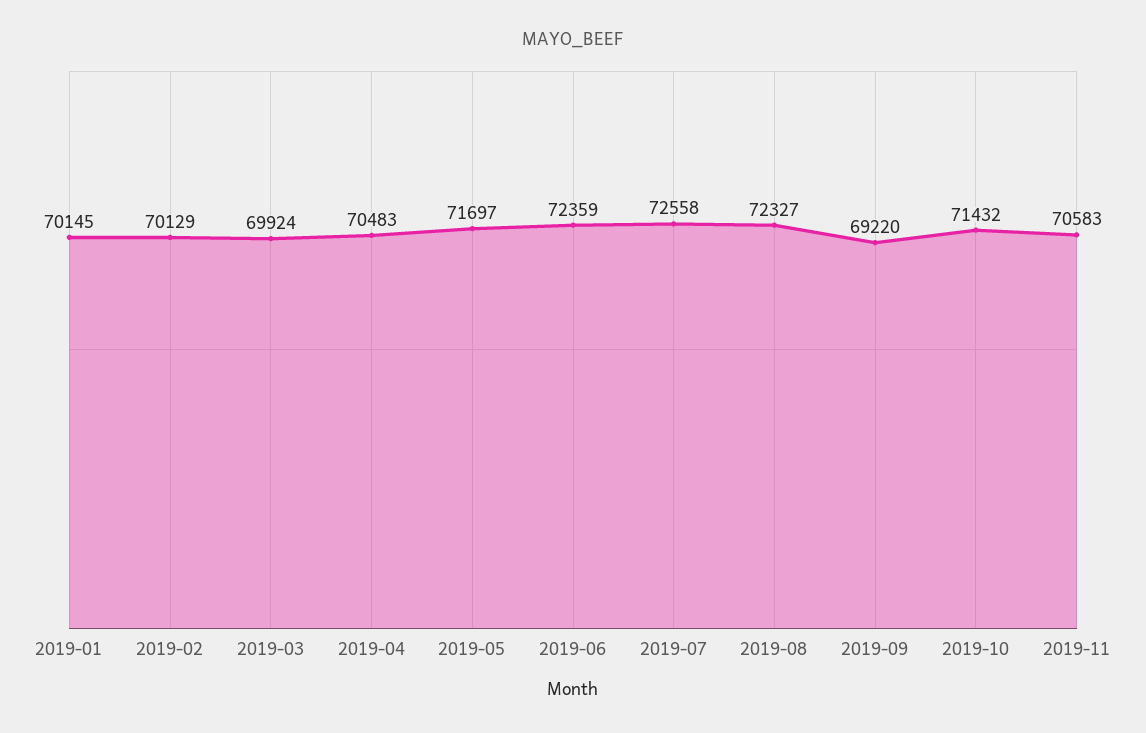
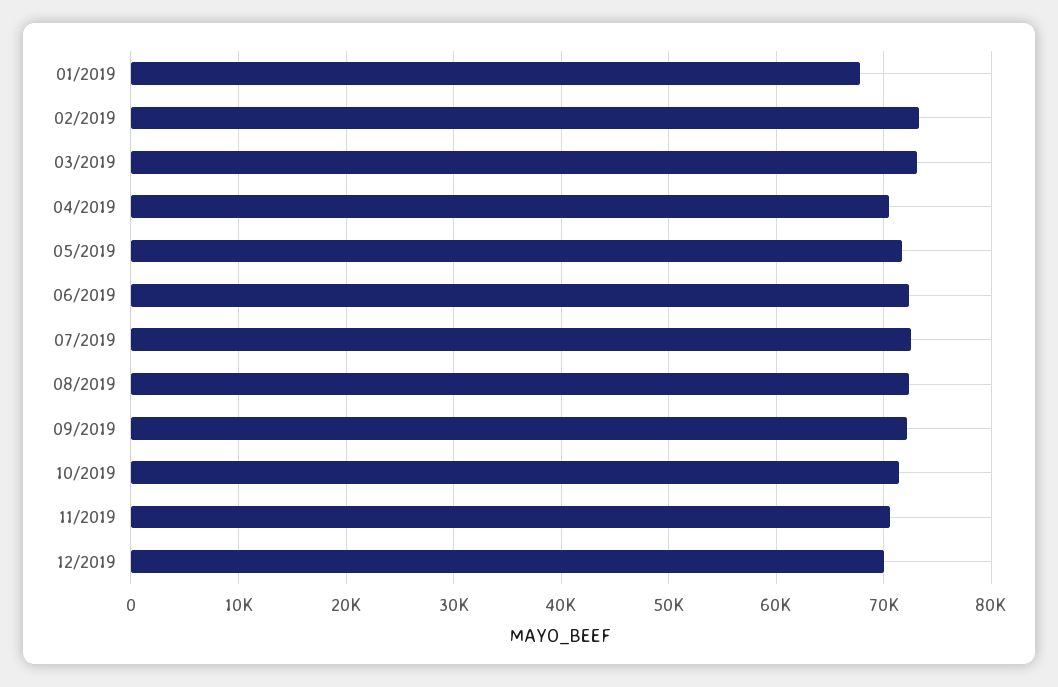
2019-01: 70145 -> 68000
2019-02: 70129 -> 73000
2019-03: 69924 -> 73000
2019-09: 69220 -> 72000
12/2019: none -> 70000

